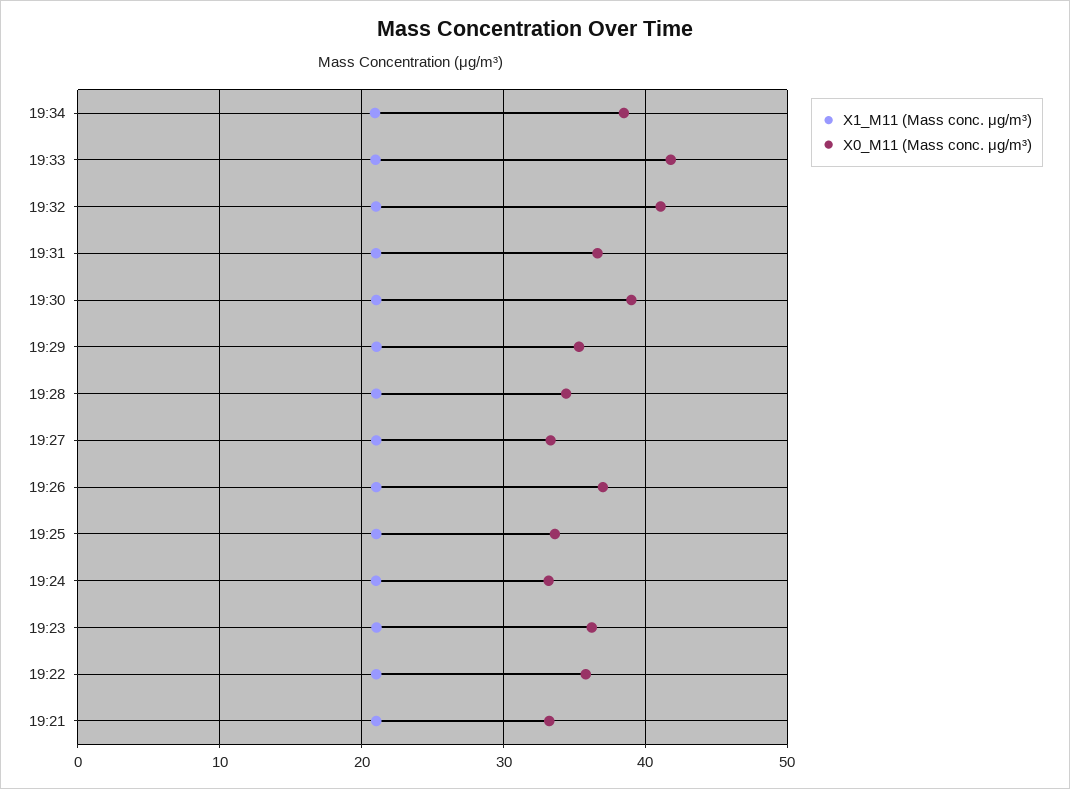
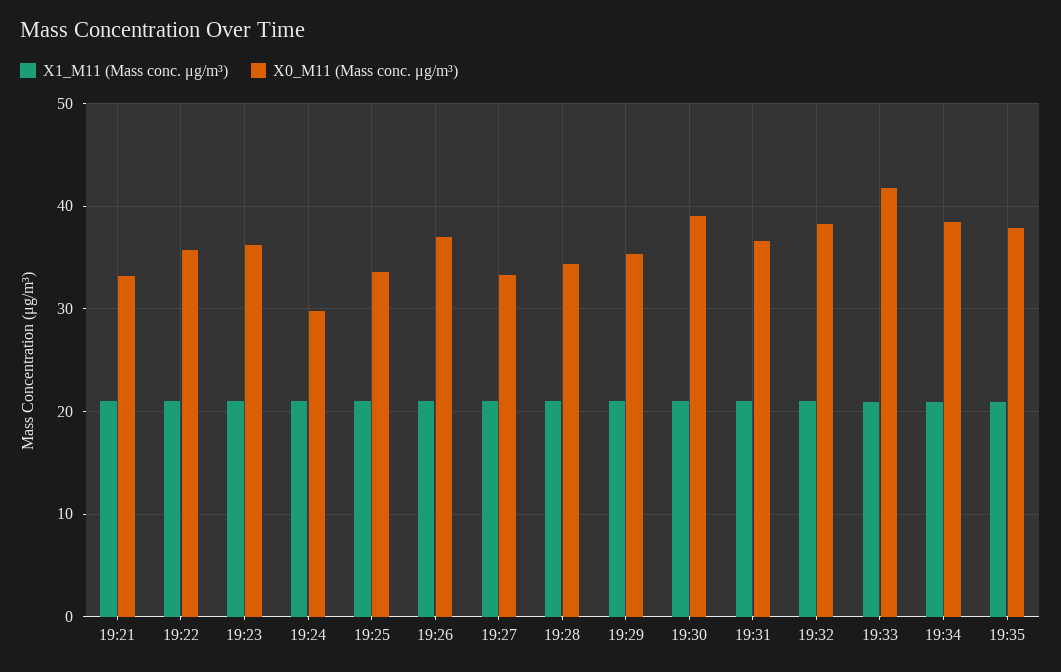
X0_M11 (Mass conc. μg/m³), 19:32: 41 -> 38
X0_M11 (Mass conc. μg/m³), 19:24: 33 -> 30
X1_M11 (Mass conc. μg/m³), 19:35: none -> 21
X0_M11 (Mass conc. μg/m³), 19:35: none -> 38

